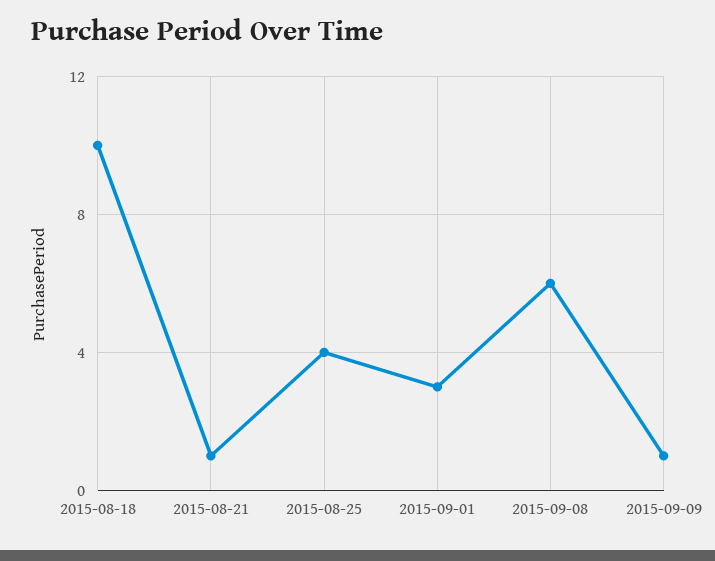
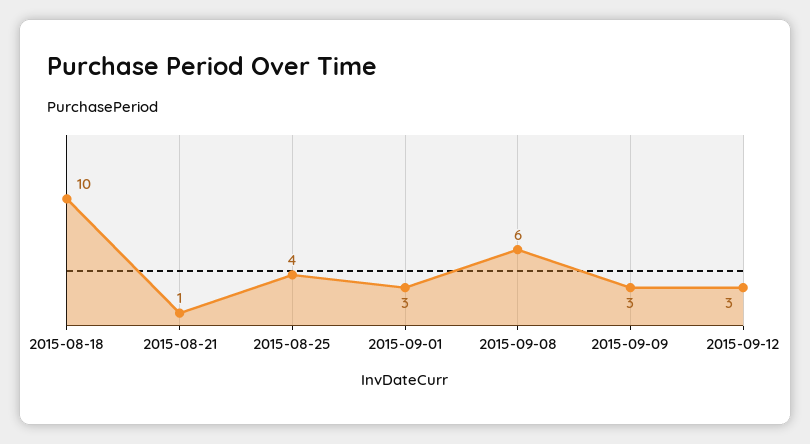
2015-09-09: 1 -> 3
2015-09-12: none -> 3

